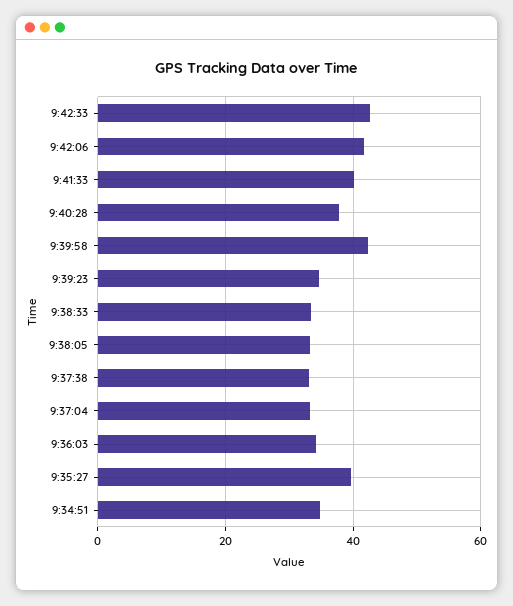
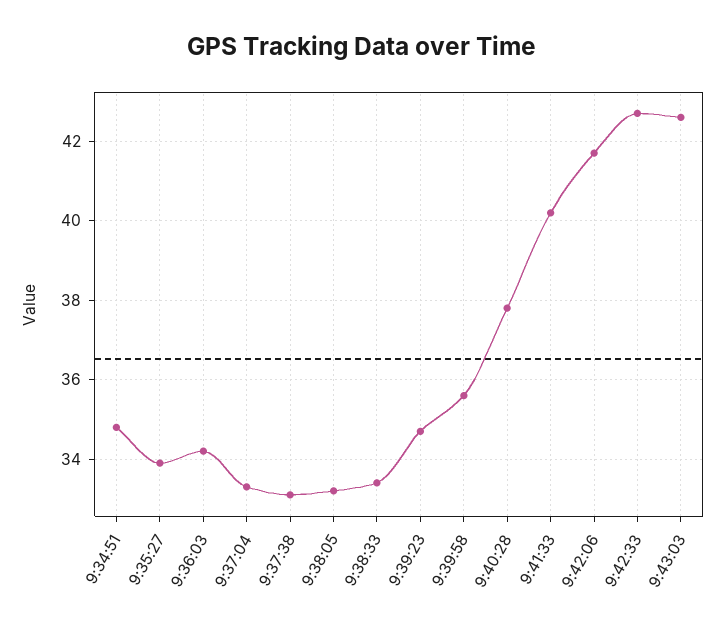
9:39:58: 42 -> 35.5
9:35:27: 40 -> 34
9:43:03: none -> 42.5

